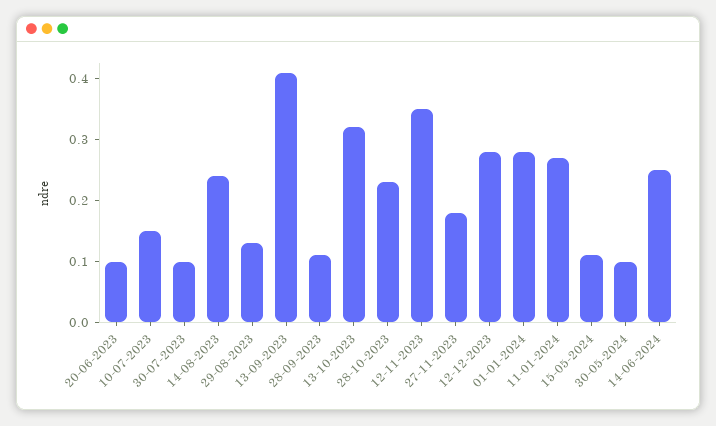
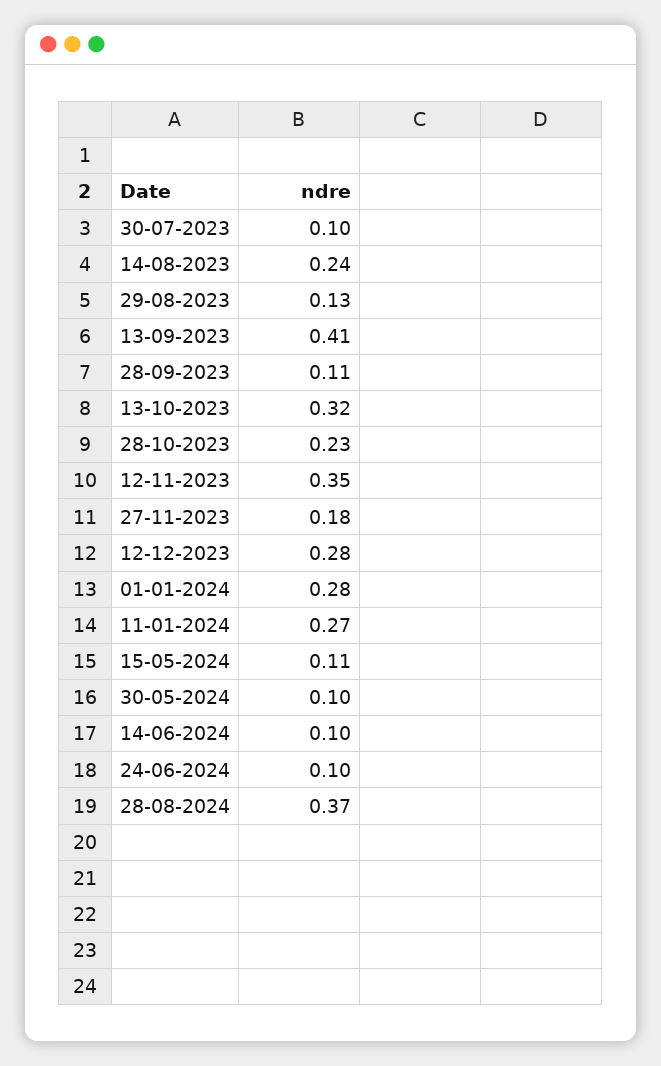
20-06-2023: 0.1 -> none
10-07-2023: 0.15 -> none
14-06-2024: 0.25 -> 0.1
24-06-2024: none -> 0.1
28-08-2024: none -> 0.37

